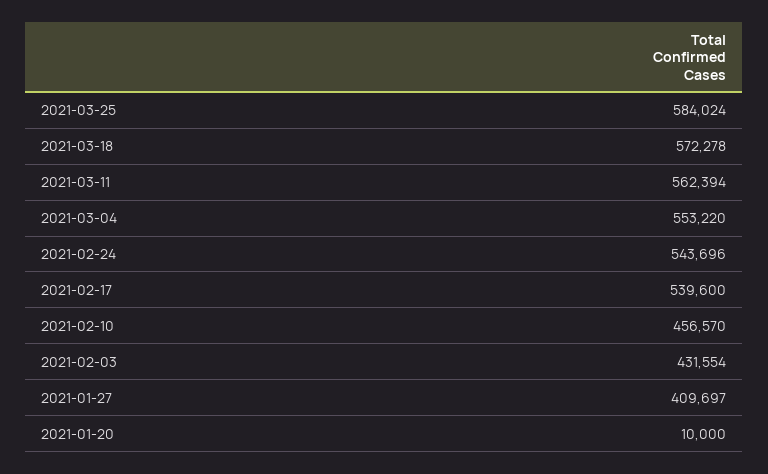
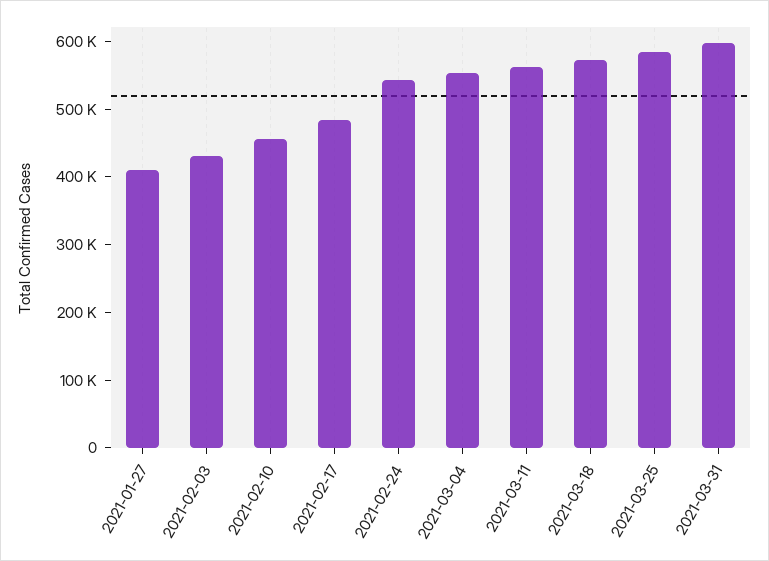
2021-02-17: 539600 -> 480000
2021-01-20: 10000 -> none
2021-03-31: none -> 600000

